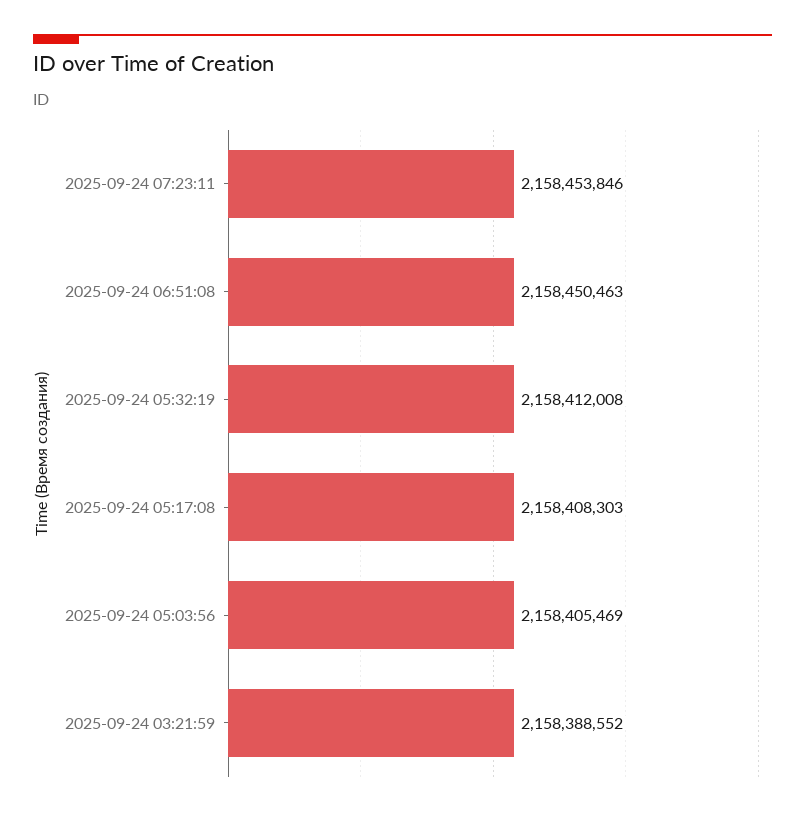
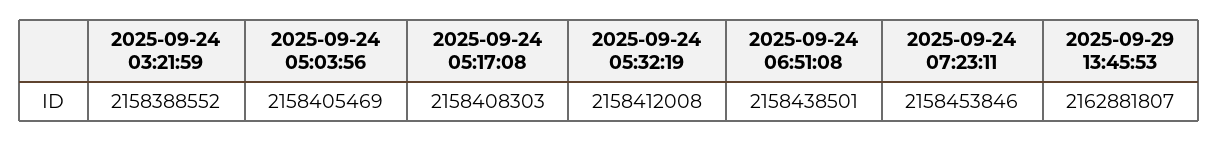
2025-09-24 06:51:08: 2158450463 -> 2158438501
2025-09-29 13:45:53: none -> 2162881807

